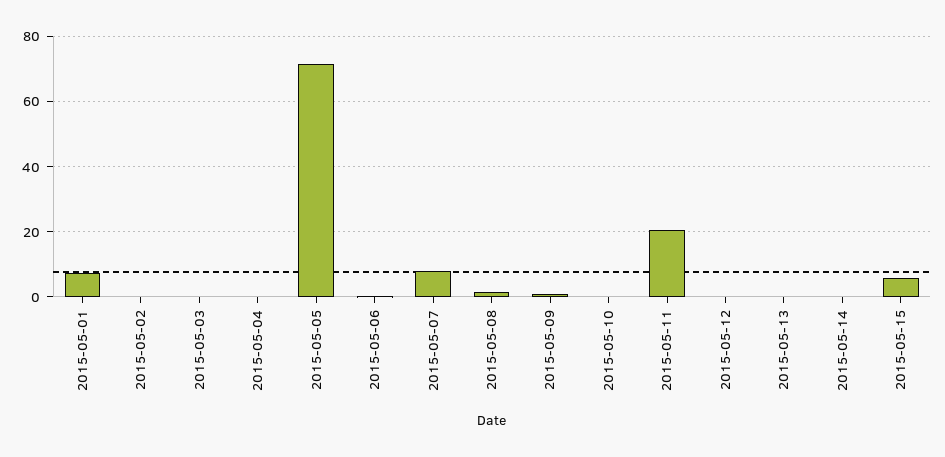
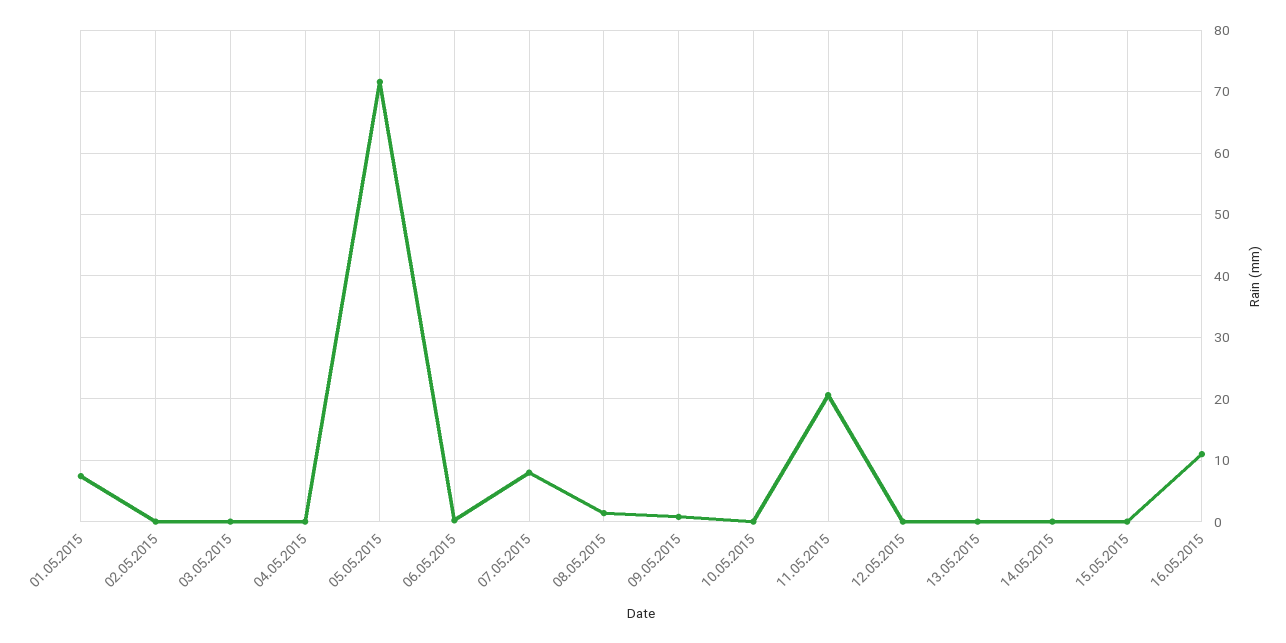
2015-05-15: 6 -> 0
16.05.2015: none -> 11

